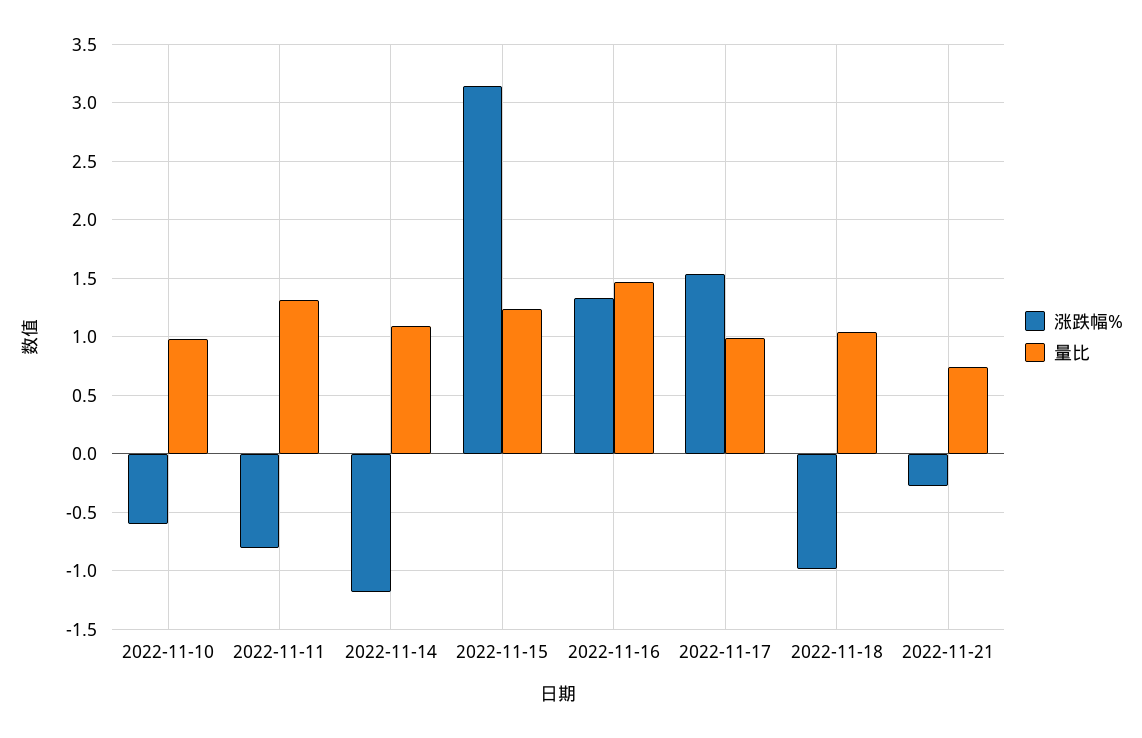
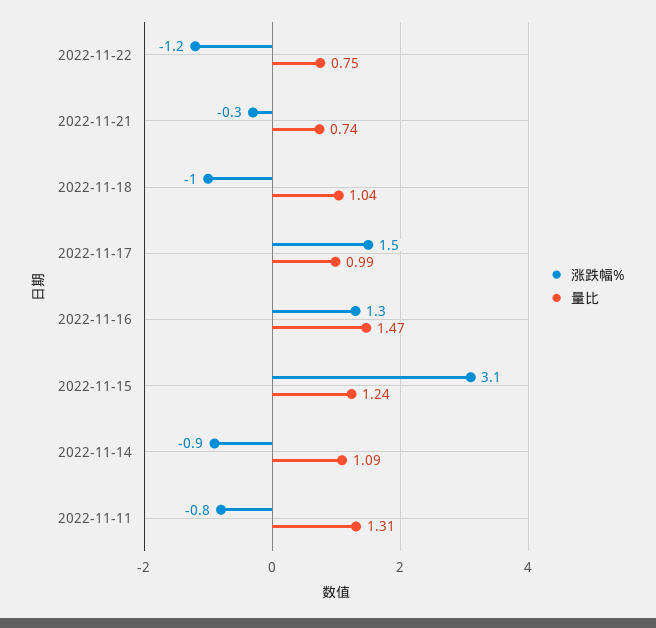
涨跌幅%, 2022-11-10: -0.6 -> none
量比, 2022-11-10: 1 -> none
涨跌幅%, 2022-11-14: -1.2 -> -0.9
涨跌幅%, 2022-11-22: none -> -1.2
量比, 2022-11-22: none -> 0.75

